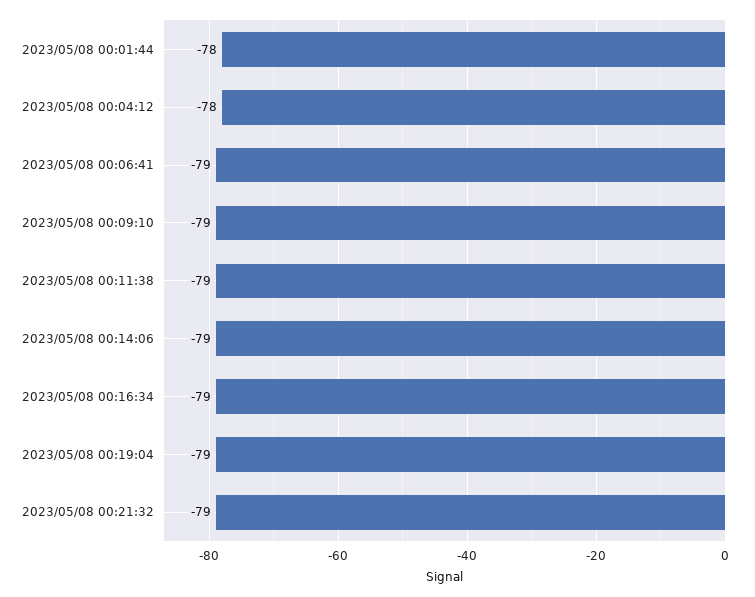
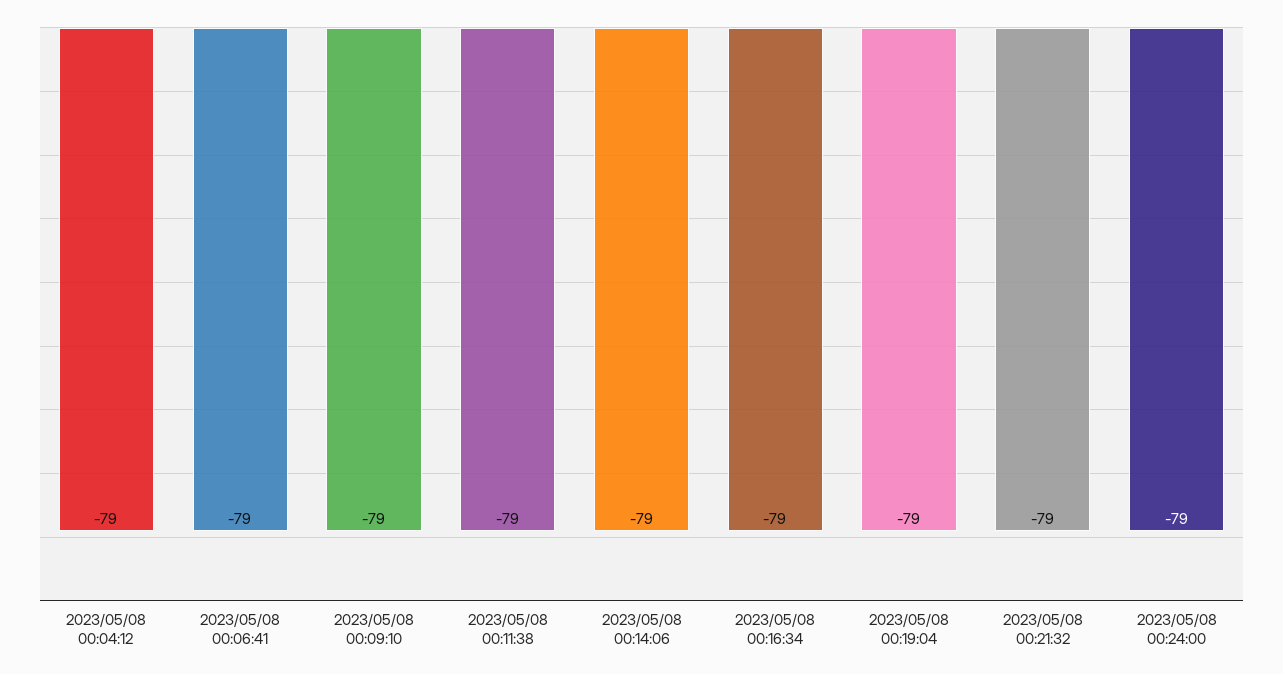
2023/05/08 00:01:44: -78 -> none
2023/05/08 00:04:12: -78 -> -79
2023/05/08 00:24:00: none -> -79

